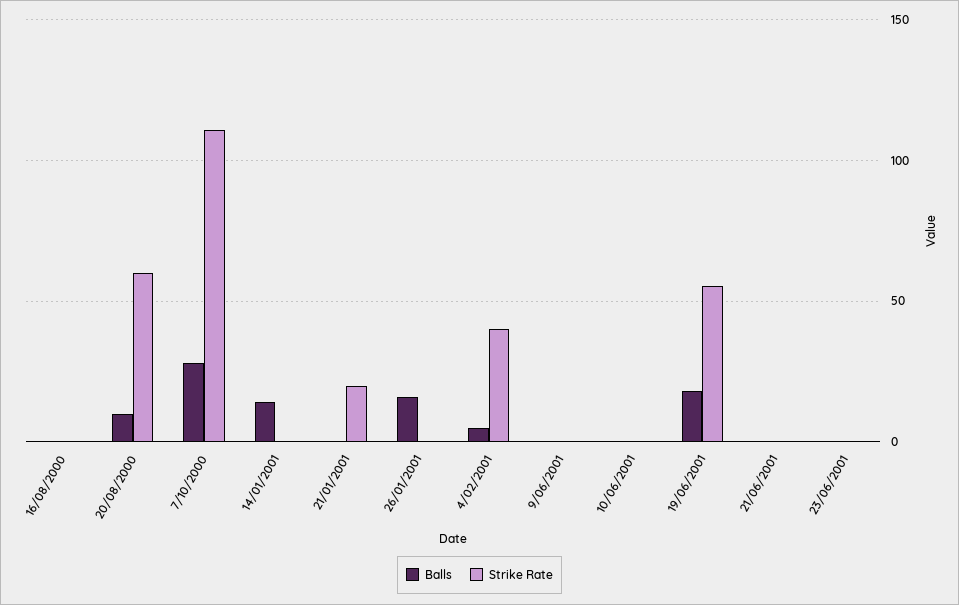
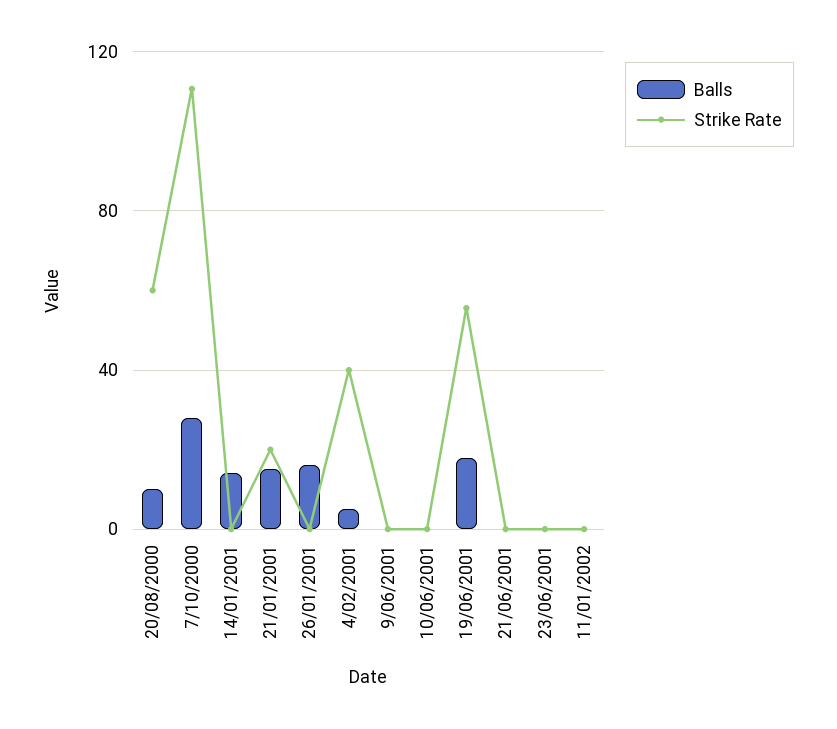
Balls, 16/08/2000: 0 -> none
Strike Rate, 16/08/2000: 0 -> none
Balls, 21/01/2001: 0 -> 15
Balls, 11/01/2002: none -> 0
Strike Rate, 11/01/2002: none -> 0

